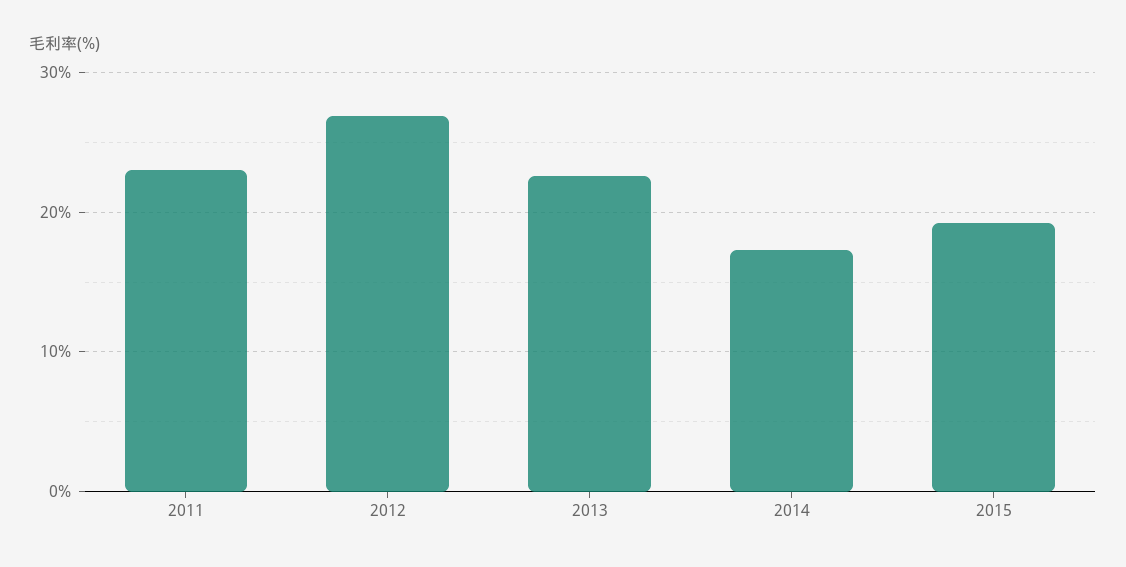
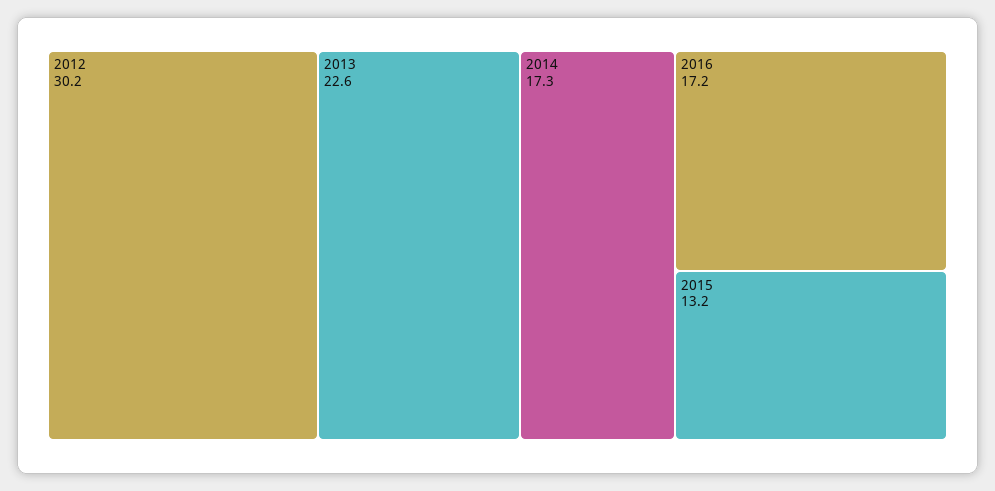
2011: 23 -> none
2012: 27 -> 30.2
2015: 19 -> 13.2
2016: none -> 17.2

